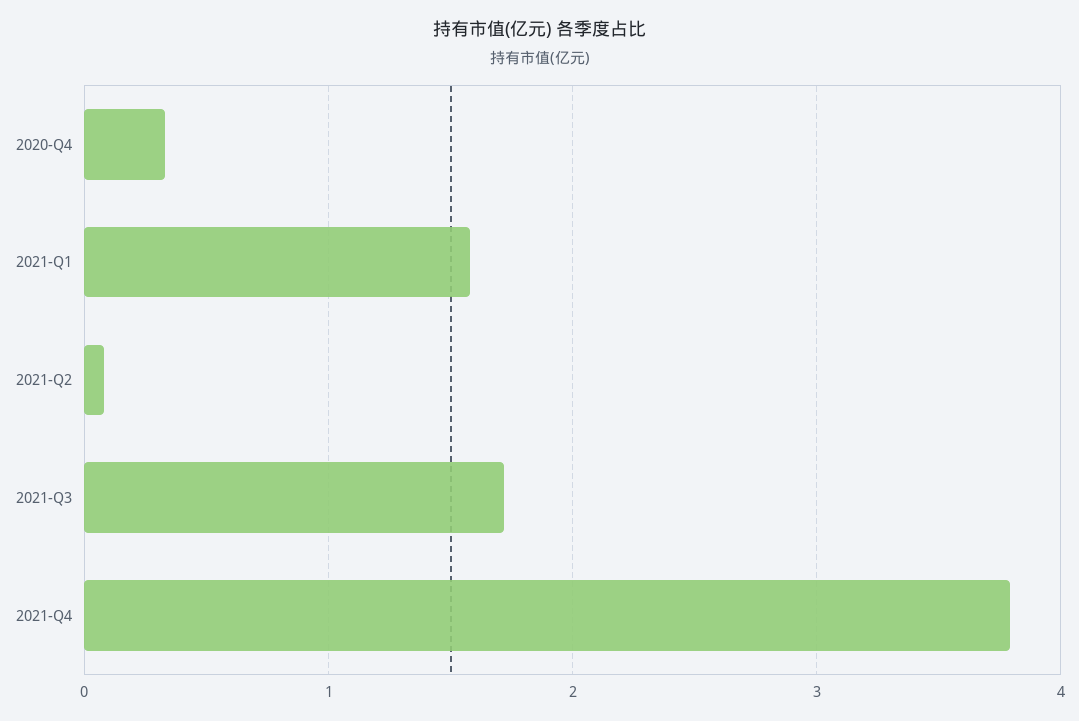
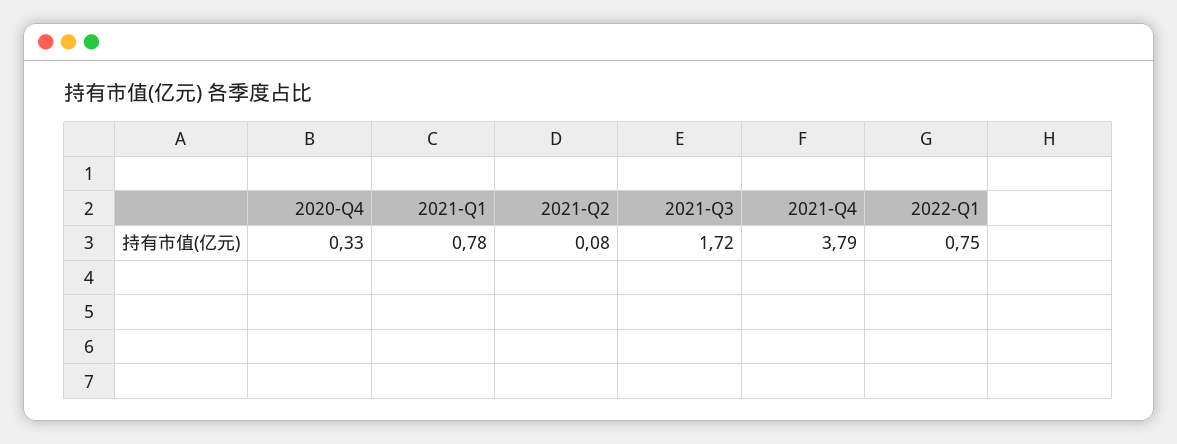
2021-Q1: 1.6 -> 0.78
2022-Q1: none -> 0.75

